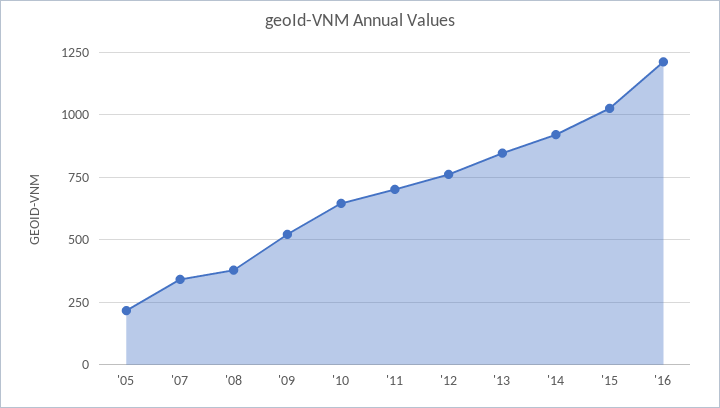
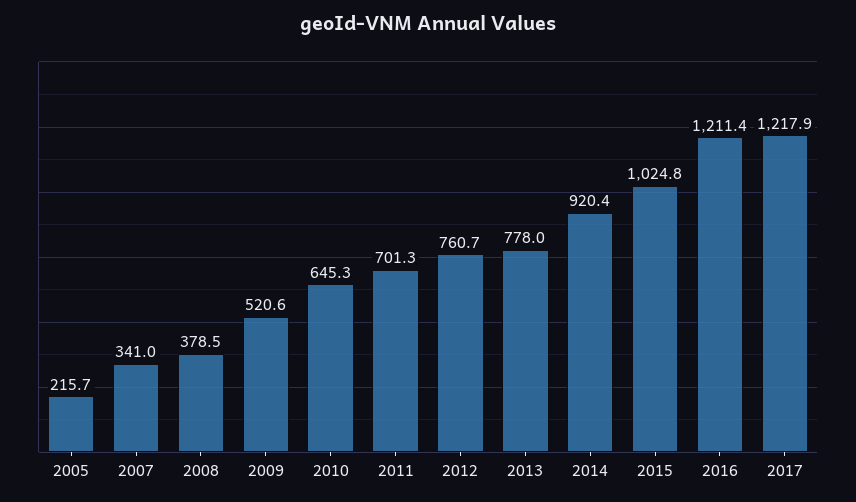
'13: 850 -> 778
2017: none -> 1217.9

